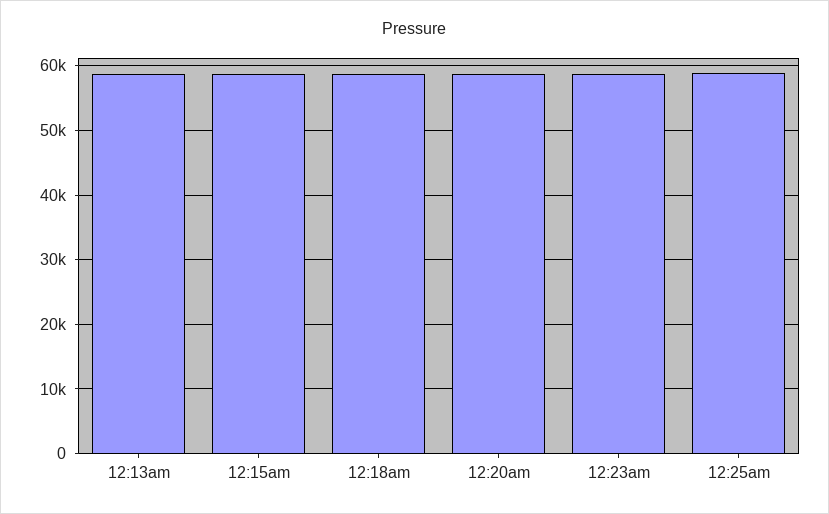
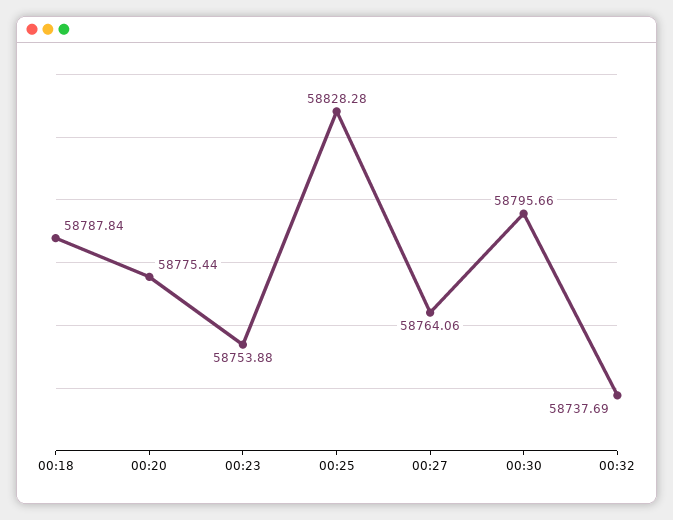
12:13am: 59000 -> none
12:15am: 59000 -> none
00:27: none -> 58764.06
00:30: none -> 58795.66
00:32: none -> 58737.69

